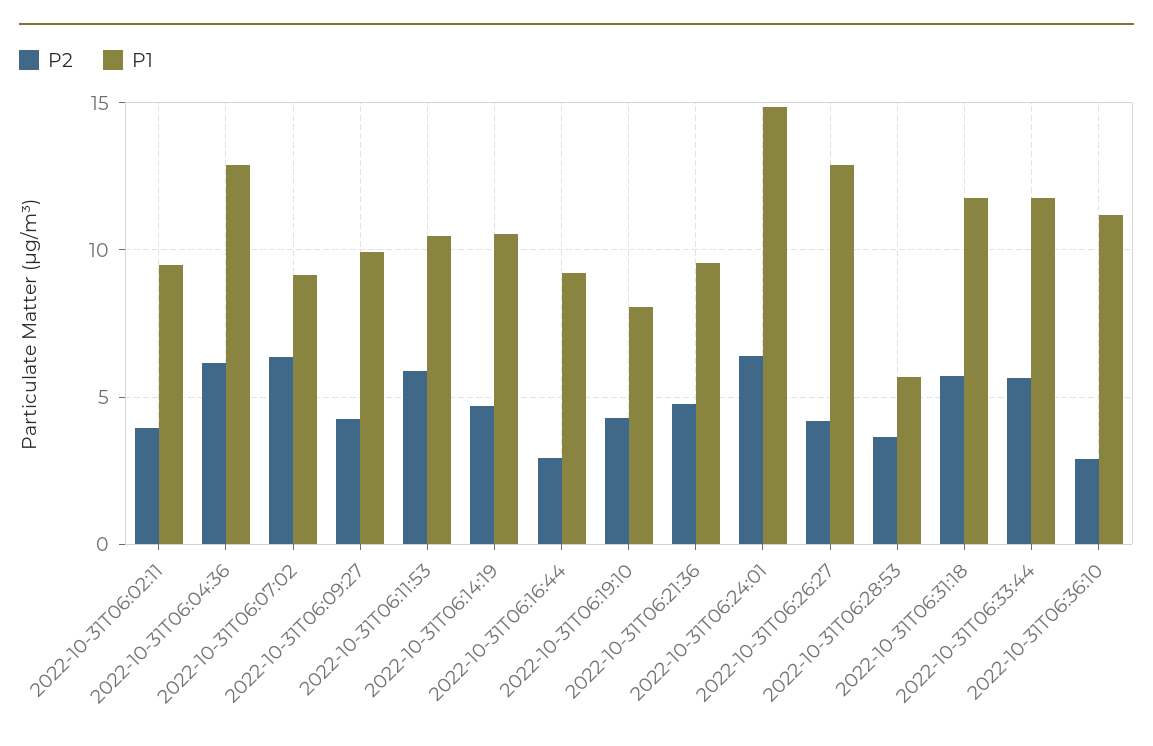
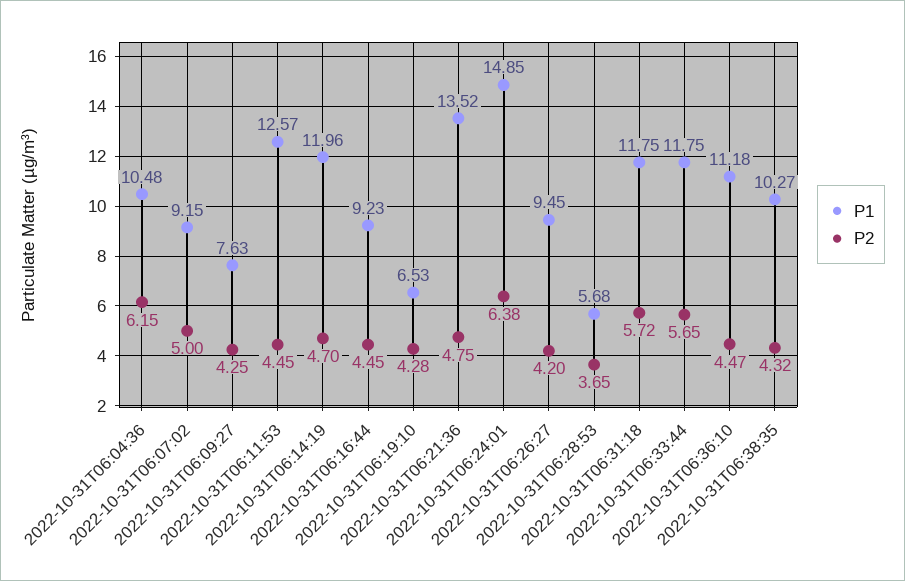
P2, 2022-10-31T06:02:11: 4 -> none
P1, 2022-10-31T06:02:11: 9.5 -> none
P1, 2022-10-31T06:04:36: 13 -> 10.48
P2, 2022-10-31T06:07:02: 6.5 -> 5
P1, 2022-10-31T06:09:27: 10 -> 7.63
P2, 2022-10-31T06:11:53: 6 -> 4.45
P1, 2022-10-31T06:11:53: 10.5 -> 12.57
P1, 2022-10-31T06:14:19: 10.5 -> 11.96
P2, 2022-10-31T06:16:44: 3 -> 4.45
P1, 2022-10-31T06:19:10: 8 -> 6.53
P1, 2022-10-31T06:21:36: 9.5 -> 13.52
P1, 2022-10-31T06:26:27: 13 -> 9.45
P2, 2022-10-31T06:36:10: 3 -> 4.47
P1, 2022-10-31T06:38:35: none -> 10.27
P2, 2022-10-31T06:38:35: none -> 4.32

